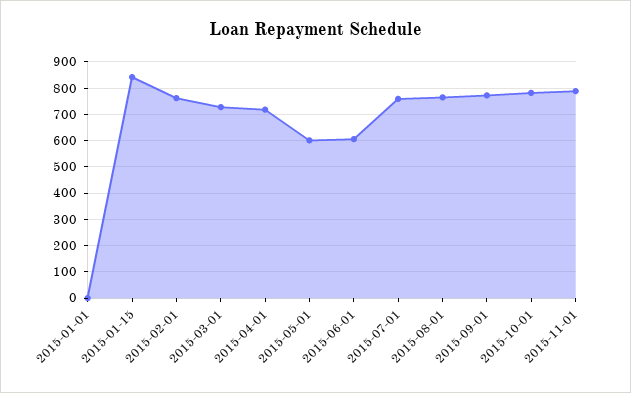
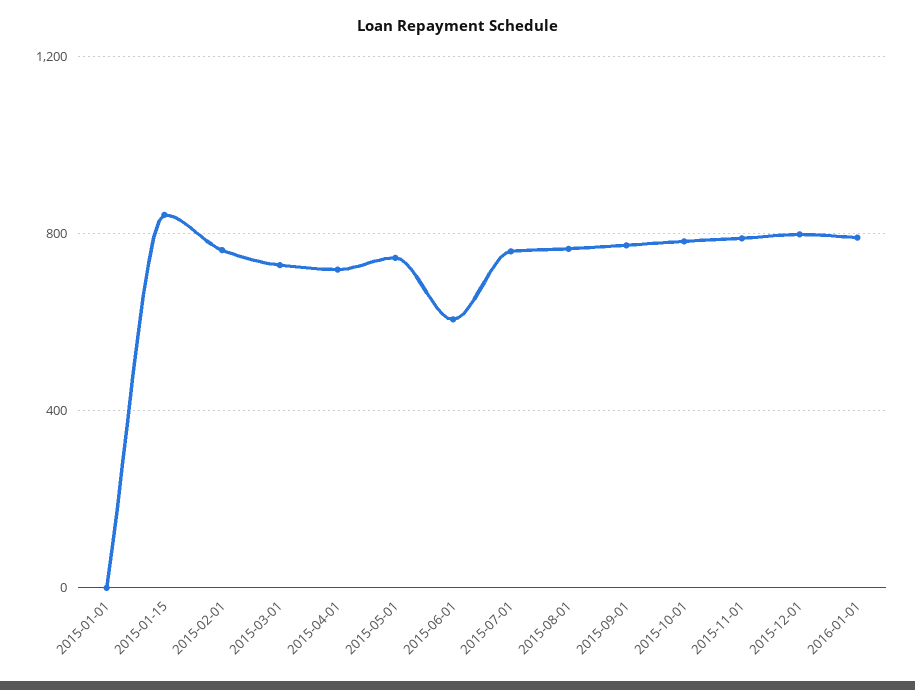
2015-05-01: 600 -> 750
2015-12-01: none -> 800
2016-01-01: none -> 800

